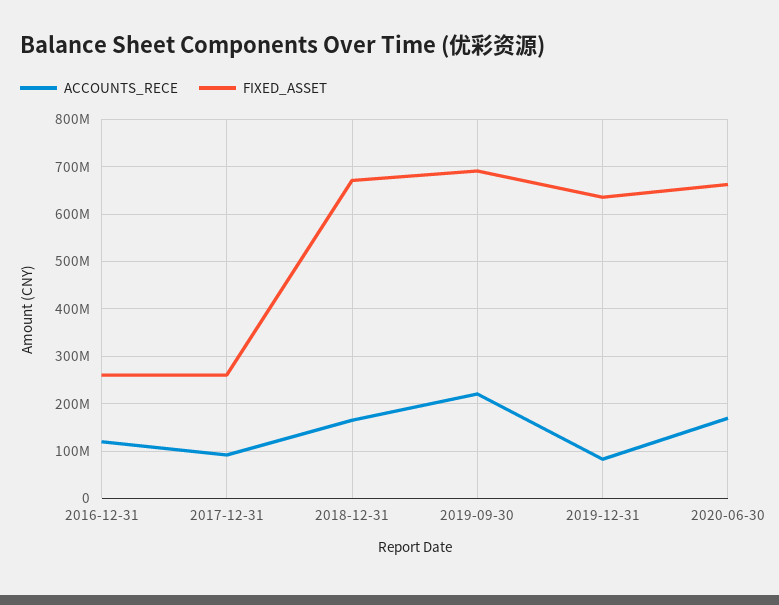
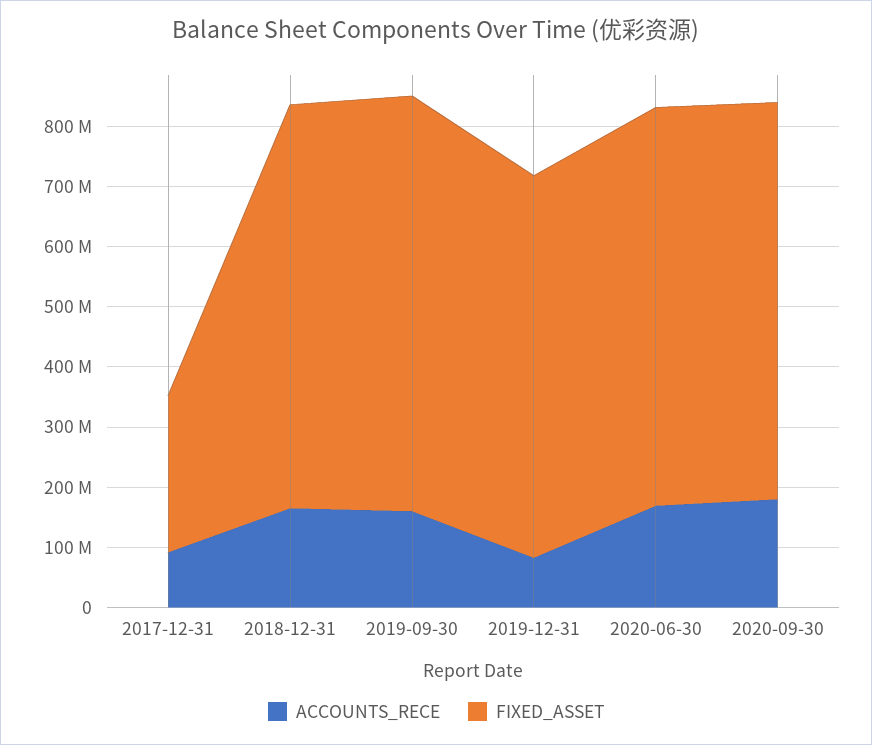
ACCOUNTS_RECE, 2016-12-31: 120000000 -> none
FIXED_ASSET, 2016-12-31: 260000000 -> none
ACCOUNTS_RECE, 2019-09-30: 220000000 -> 160000000
ACCOUNTS_RECE, 2020-09-30: none -> 180000000
FIXED_ASSET, 2020-09-30: none -> 660000000

